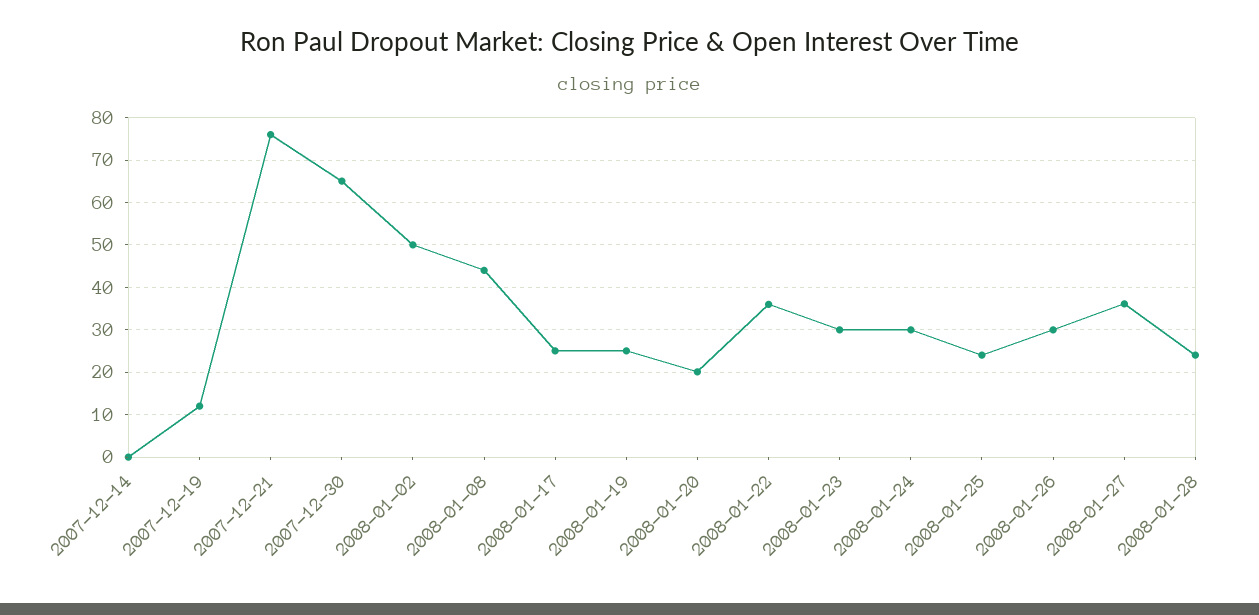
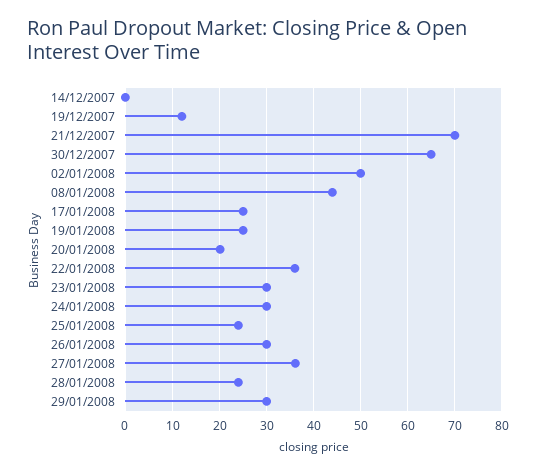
2007-12-21: 76 -> 70
29/01/2008: none -> 30

